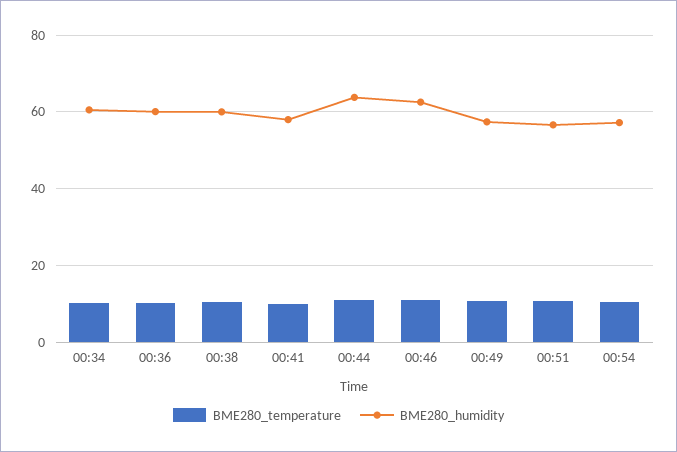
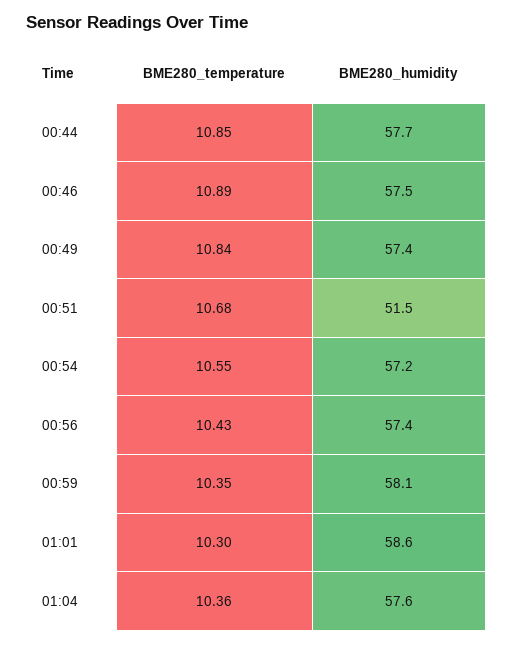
BME280_temperature, 00:34: 10 -> none
BME280_humidity, 00:34: 60 -> none
BME280_temperature, 00:36: 10 -> none
BME280_humidity, 00:36: 60 -> none
BME280_temperature, 00:38: 10 -> none
BME280_humidity, 00:38: 60 -> none
BME280_temperature, 00:41: 10 -> none
BME280_humidity, 00:41: 58 -> none
BME280_humidity, 00:44: 64 -> 57.7
BME280_humidity, 00:46: 62 -> 57.5
BME280_humidity, 00:51: 56 -> 51.5
BME280_temperature, 00:56: none -> 10.43
BME280_humidity, 00:56: none -> 57.4
BME280_temperature, 00:59: none -> 10.35
BME280_humidity, 00:59: none -> 58.1
BME280_temperature, 01:01: none -> 10.3
BME280_humidity, 01:01: none -> 58.6
BME280_temperature, 01:04: none -> 10.36
BME280_humidity, 01:04: none -> 57.6

